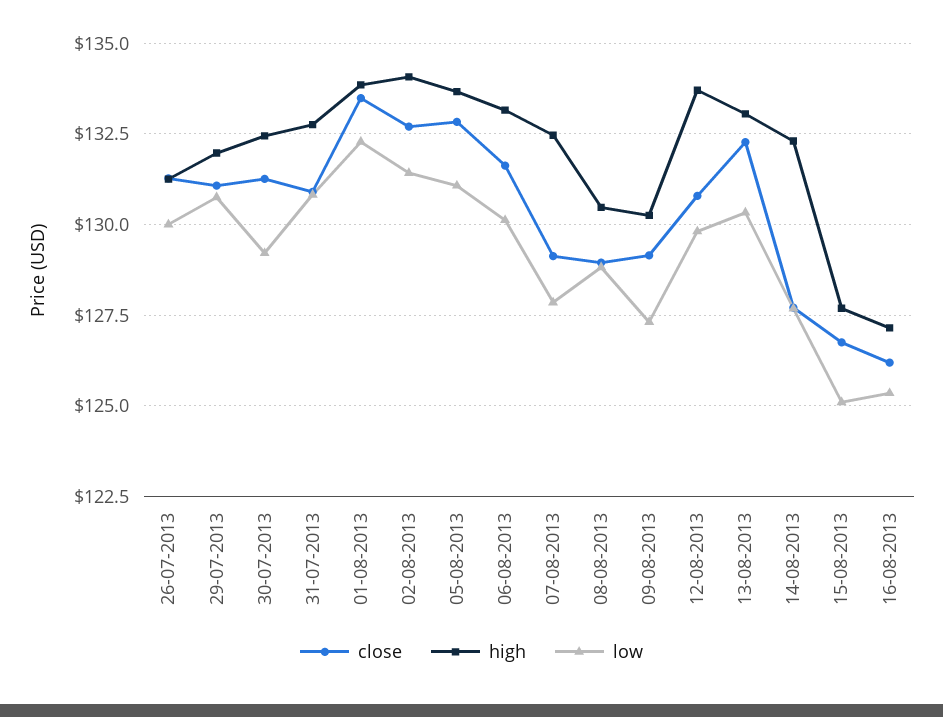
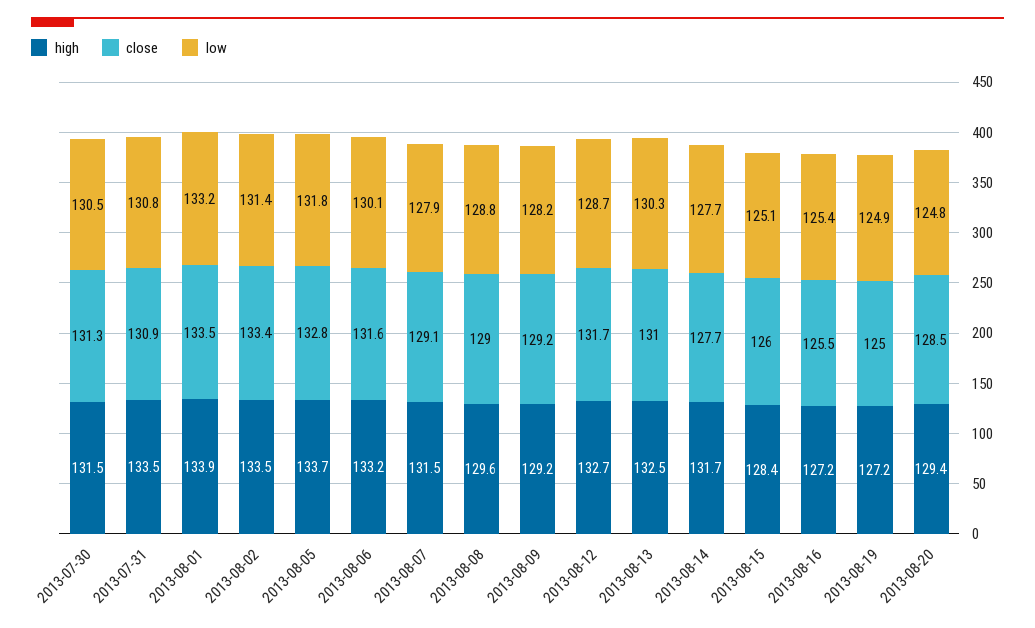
close, 26-07-2013: 131.25 -> none
high, 26-07-2013: 131.25 -> none
low, 26-07-2013: 130 -> none
close, 29-07-2013: 131 -> none
high, 29-07-2013: 132 -> none
low, 29-07-2013: 130.75 -> none
high, 30-07-2013: 132.5 -> 131.5
low, 30-07-2013: 129.25 -> 130.5
high, 31-07-2013: 132.75 -> 133.5
low, 01-08-2013: 132.25 -> 133.2
close, 02-08-2013: 132.75 -> 133.4
high, 02-08-2013: 134 -> 133.5
low, 05-08-2013: 131 -> 131.8
high, 07-08-2013: 132.5 -> 131.5
high, 08-08-2013: 130.5 -> 129.6
high, 09-08-2013: 130.25 -> 129.2
low, 09-08-2013: 127.25 -> 128.2
close, 12-08-2013: 130.75 -> 131.7
high, 12-08-2013: 133.75 -> 132.7
low, 12-08-2013: 129.75 -> 128.7
close, 13-08-2013: 132.25 -> 131
high, 13-08-2013: 133 -> 132.5
high, 14-08-2013: 132.25 -> 131.7
close, 15-08-2013: 126.75 -> 126
high, 15-08-2013: 127.75 -> 128.4
close, 16-08-2013: 126.25 -> 125.5
high, 2013-08-19: none -> 127.2
close, 2013-08-19: none -> 125
low, 2013-08-19: none -> 124.9
high, 2013-08-20: none -> 129.4
close, 2013-08-20: none -> 128.5
low, 2013-08-20: none -> 124.8

